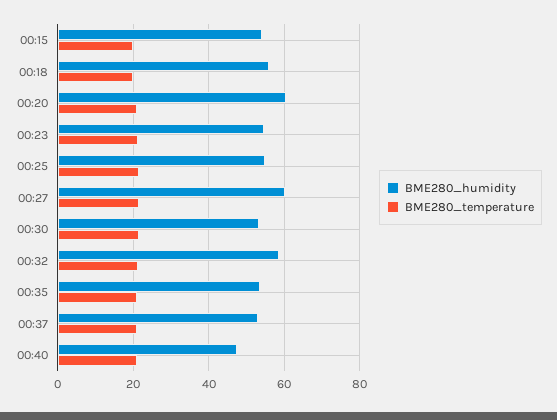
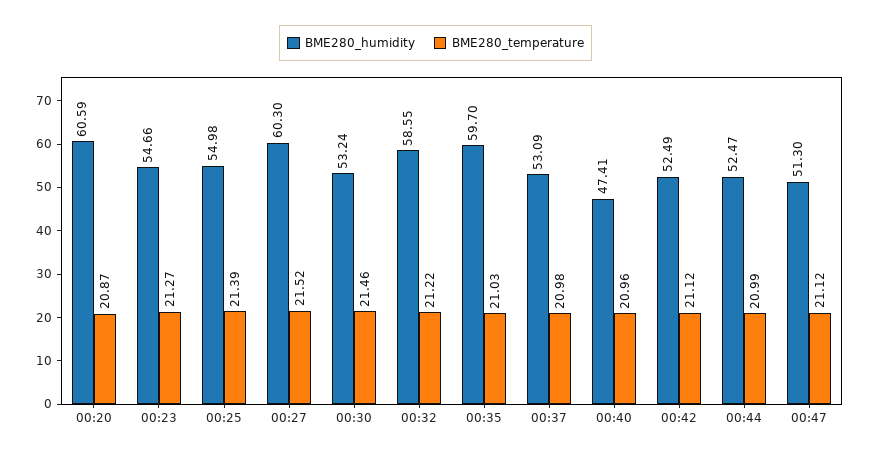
BME280_humidity, 00:15: 54 -> none
BME280_temperature, 00:15: 20 -> none
BME280_humidity, 00:18: 56 -> none
BME280_temperature, 00:18: 20 -> none
BME280_humidity, 00:35: 54 -> 59.7
BME280_humidity, 00:42: none -> 52.49
BME280_temperature, 00:42: none -> 21.12
BME280_humidity, 00:44: none -> 52.47
BME280_temperature, 00:44: none -> 20.99
BME280_humidity, 00:47: none -> 51.3
BME280_temperature, 00:47: none -> 21.12

